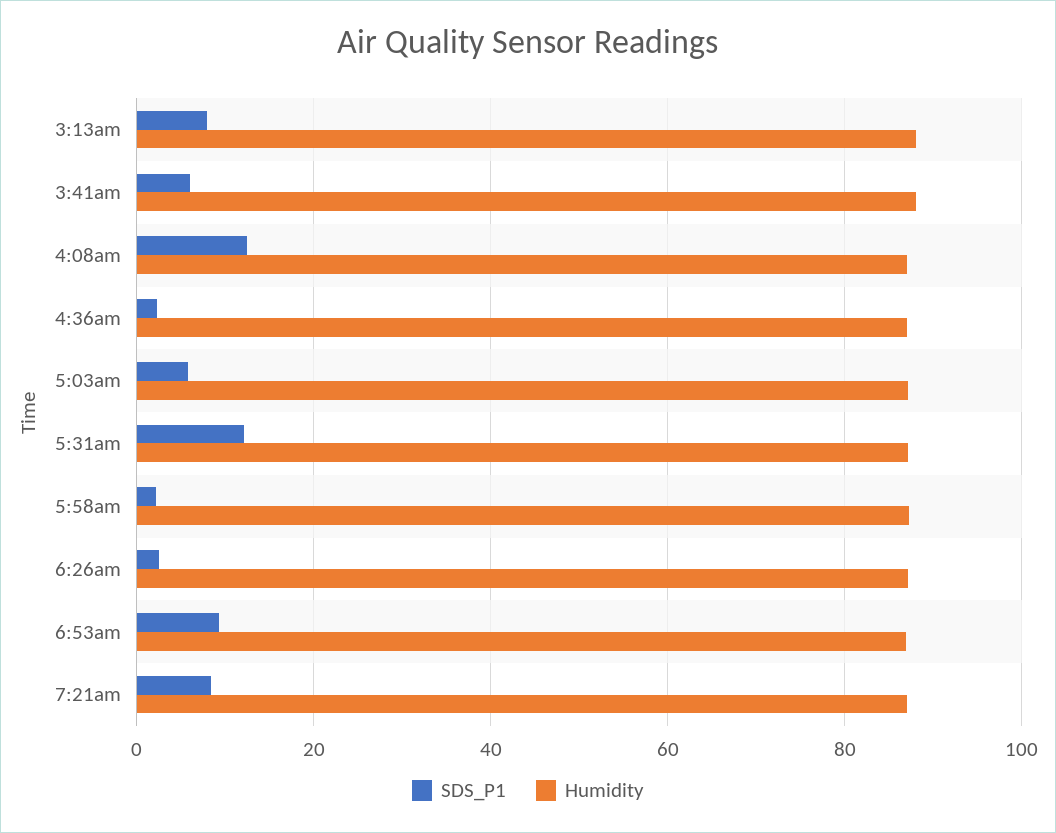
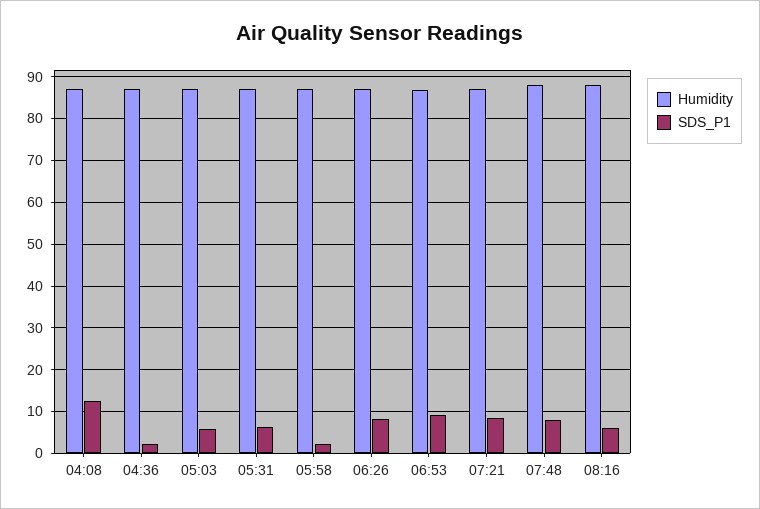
SDS_P1, 3:13am: 8 -> none
Humidity, 3:13am: 88 -> none
SDS_P1, 3:41am: 6 -> none
Humidity, 3:41am: 88 -> none
SDS_P1, 5:31am: 12 -> 6
SDS_P1, 6:26am: 2 -> 8
Humidity, 07:48: none -> 88
SDS_P1, 07:48: none -> 8
Humidity, 08:16: none -> 88
SDS_P1, 08:16: none -> 6

